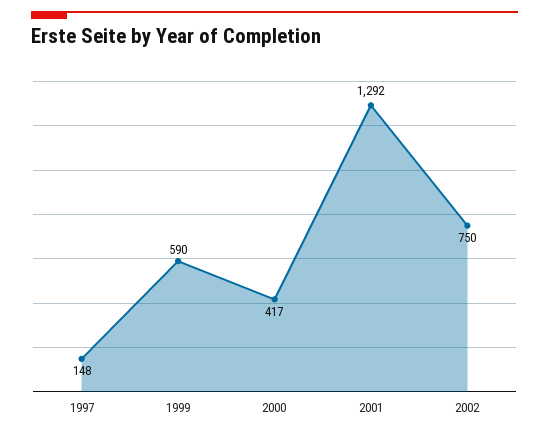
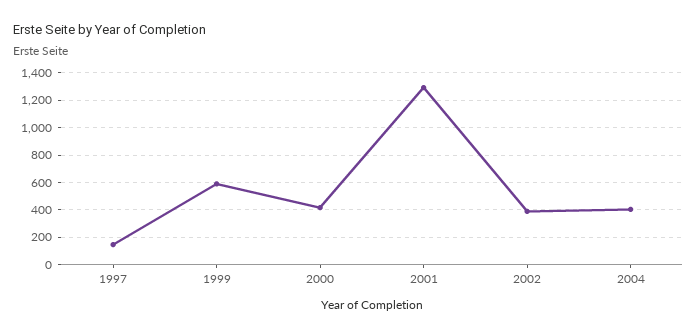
2002: 750 -> 400
2004: none -> 400

